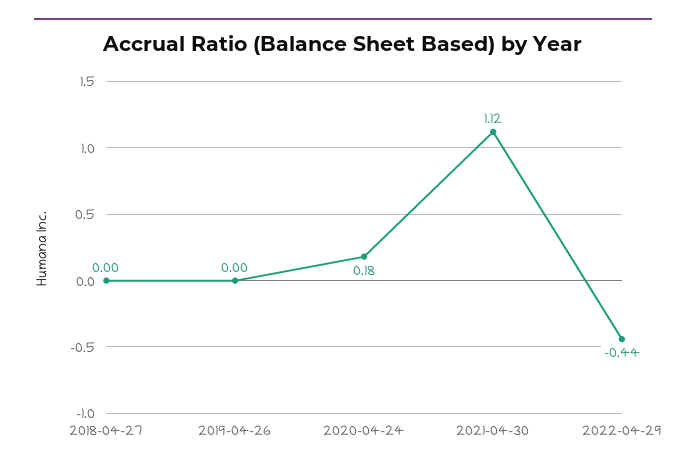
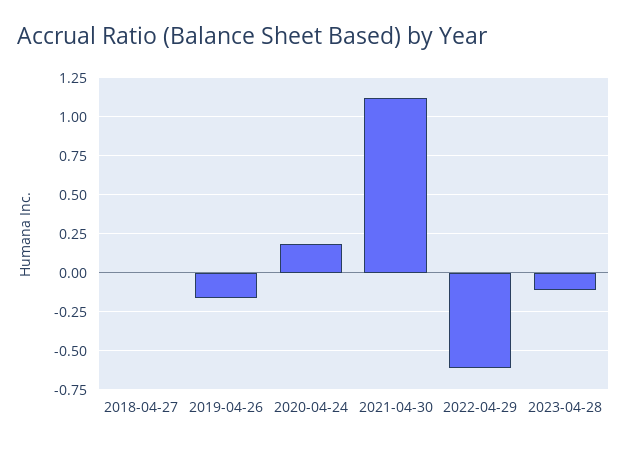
2019-04-26: 0 -> -0.15
2022-04-29: -0.44 -> -0.6
2023-04-28: none -> -0.1

